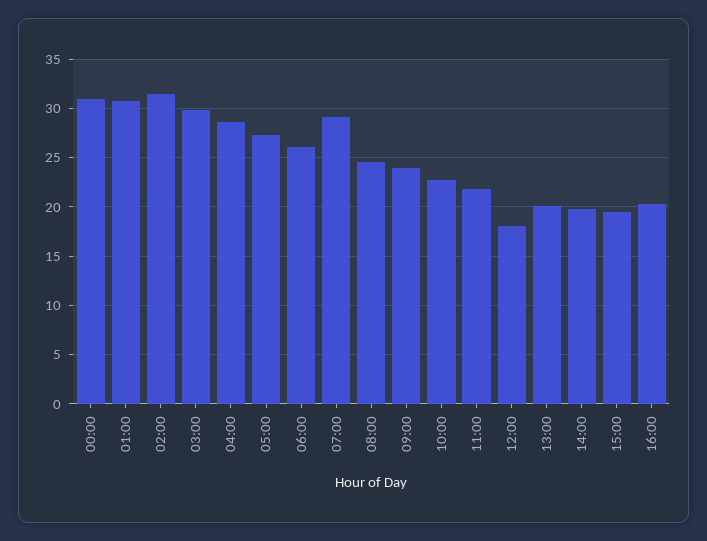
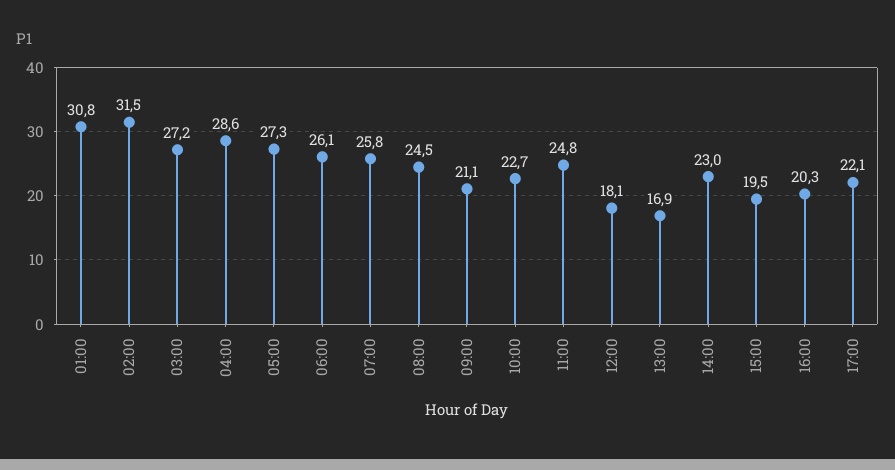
00:00: 31 -> none
03:00: 30 -> 27.2
07:00: 29 -> 25.8
09:00: 24 -> 21.1
11:00: 22 -> 24.8
13:00: 20 -> 16.9
14:00: 20 -> 23
17:00: none -> 22.1

